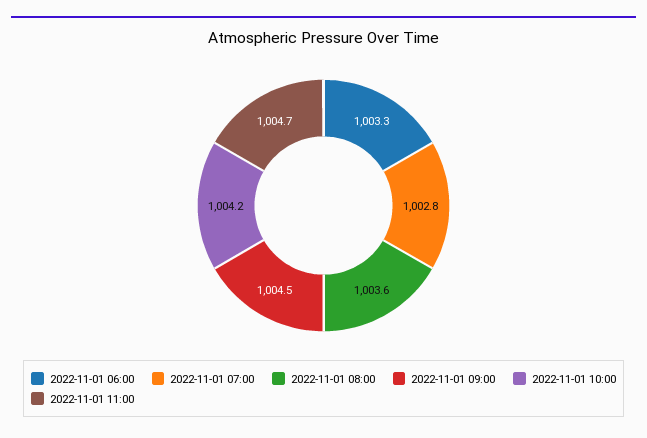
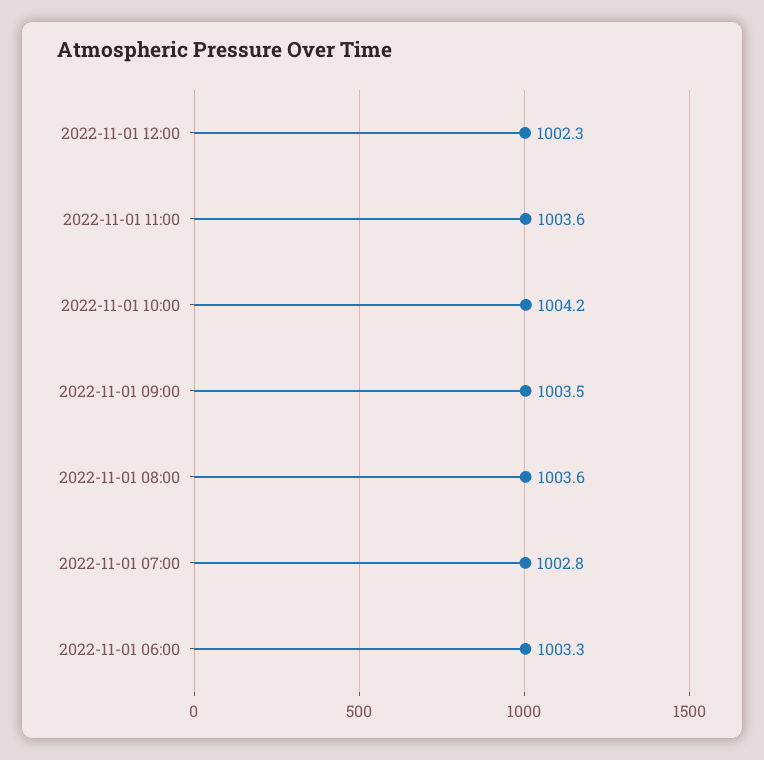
2022-11-01 09:00: 1004.5 -> 1003.5
2022-11-01 11:00: 1004.7 -> 1003.6
2022-11-01 12:00: none -> 1002.3

